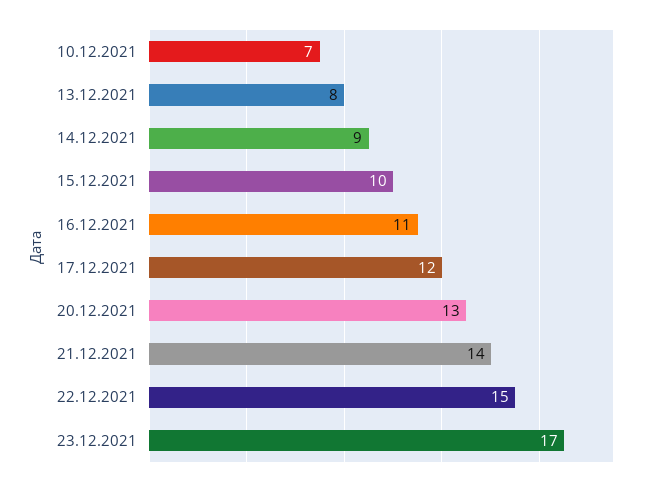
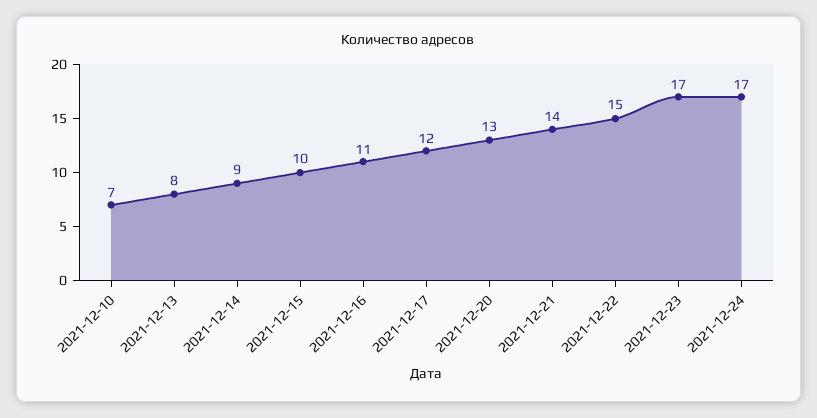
2021-12-24: none -> 17

